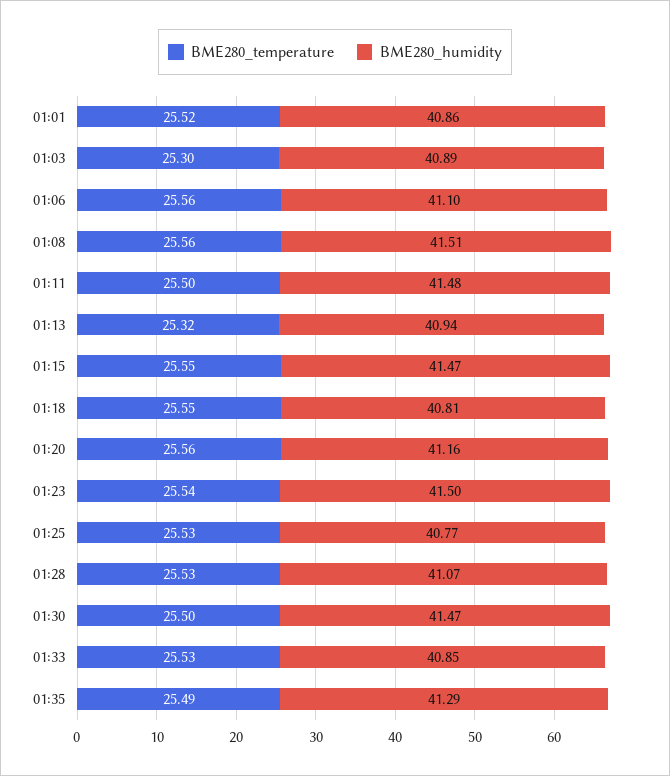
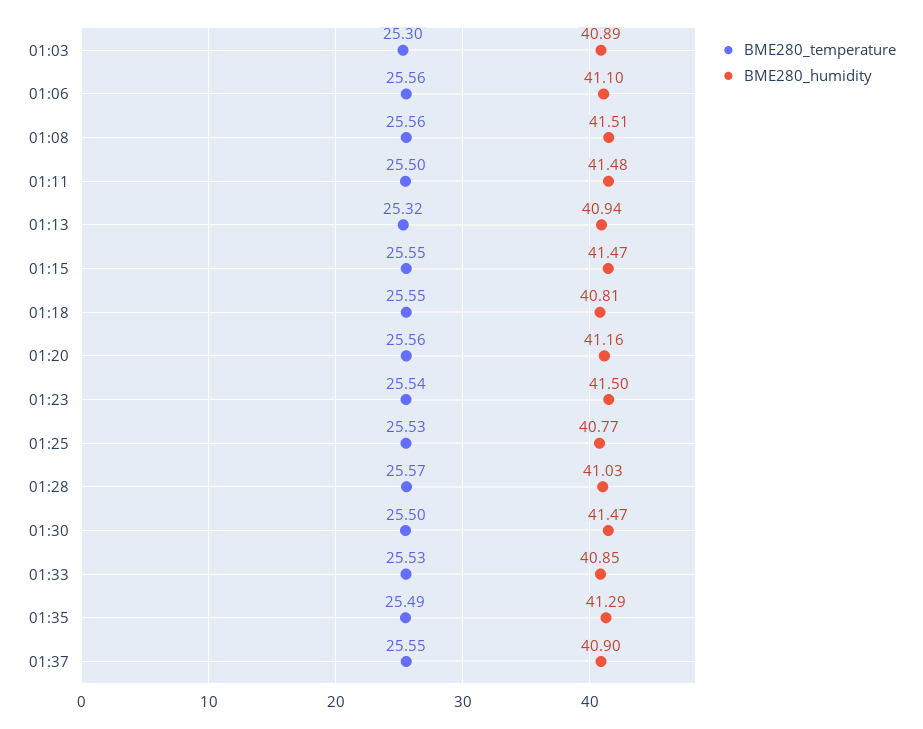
BME280_temperature, 01:01: 25.52 -> none
BME280_humidity, 01:01: 40.86 -> none
BME280_temperature, 01:28: 25.53 -> 25.57
BME280_humidity, 01:28: 41.07 -> 41.03
BME280_temperature, 01:37: none -> 25.55
BME280_humidity, 01:37: none -> 40.9

